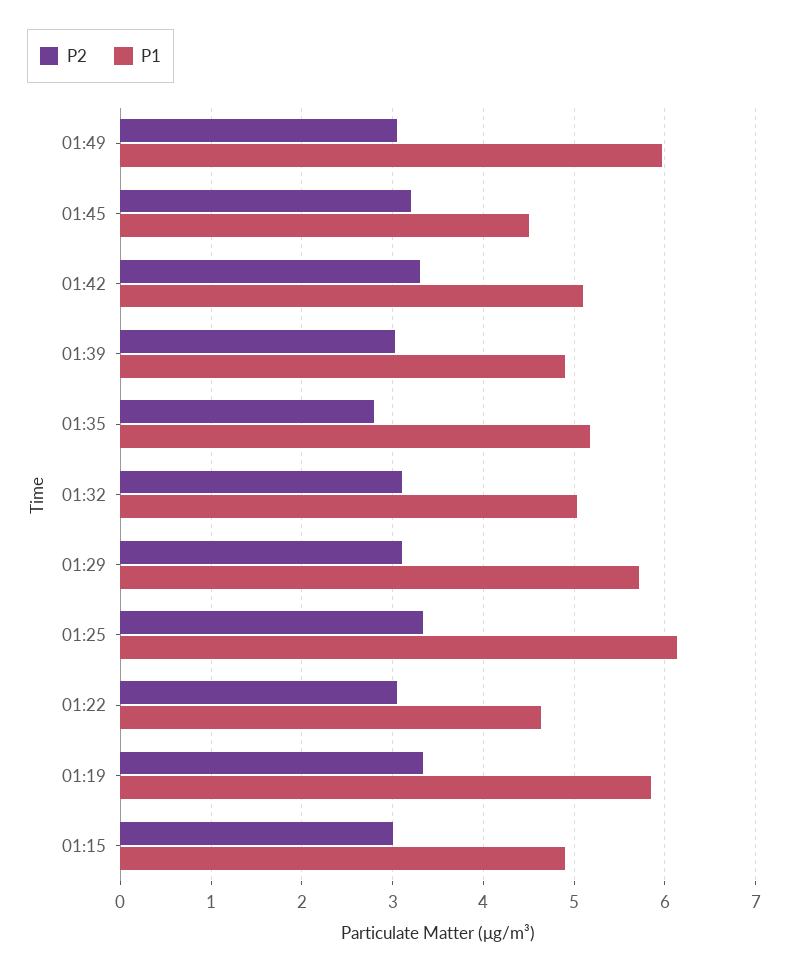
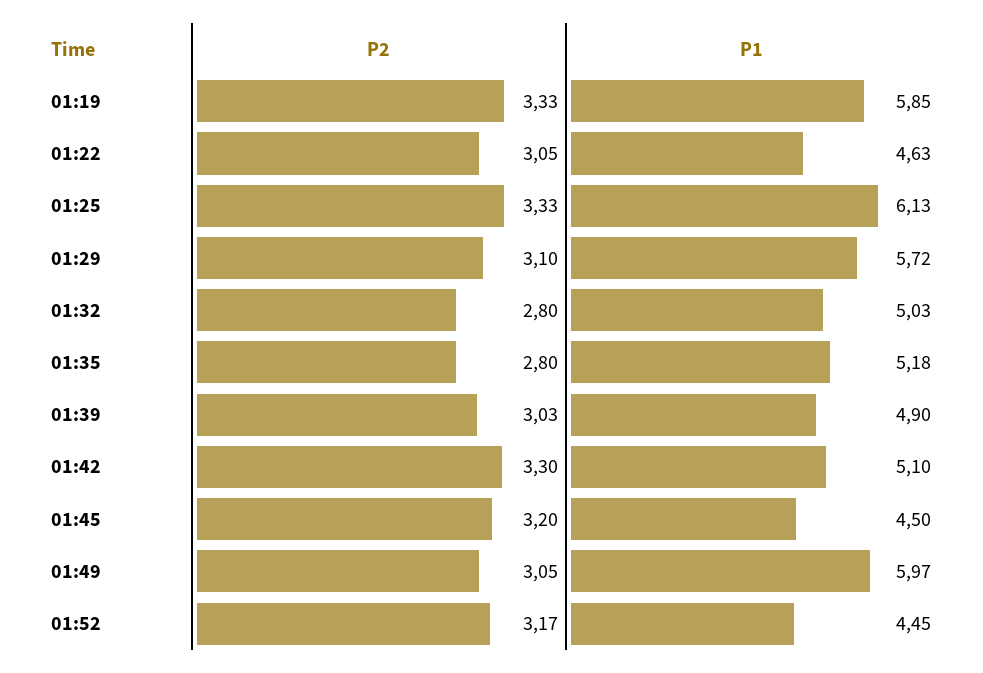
P2, 01:32: 3.1 -> 2.8
P2, 01:15: 3 -> none
P1, 01:15: 4.9 -> none
P2, 01:52: none -> 3.17
P1, 01:52: none -> 4.45

